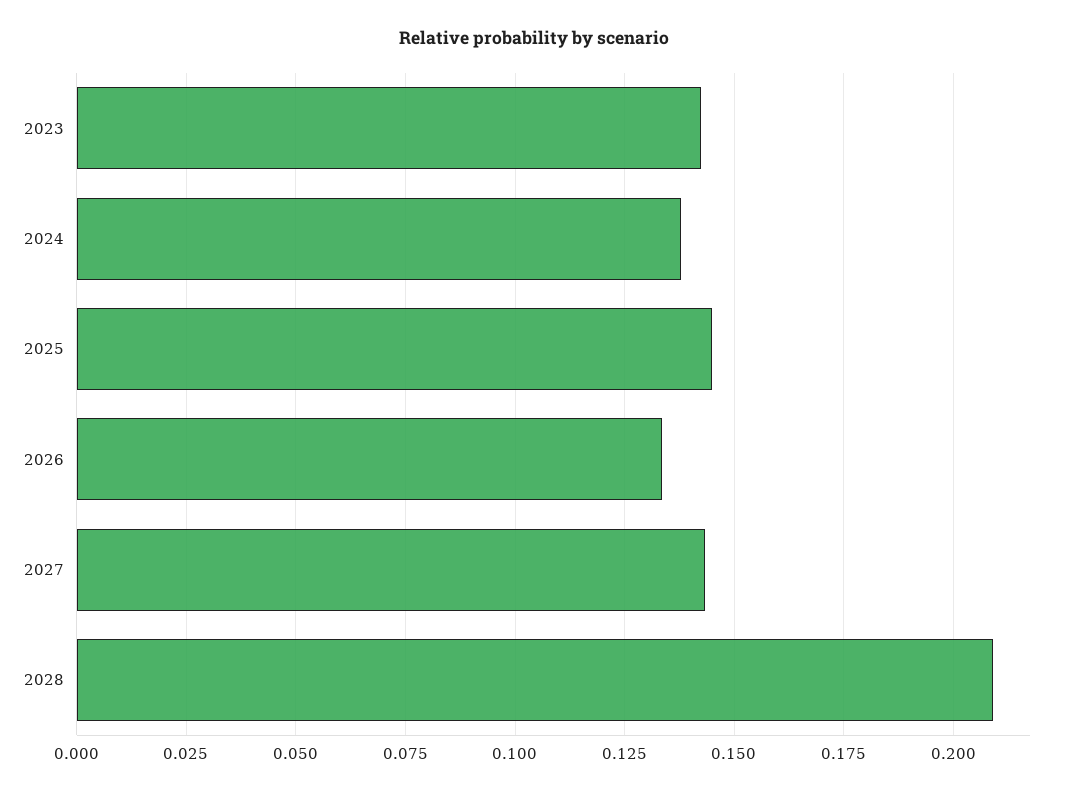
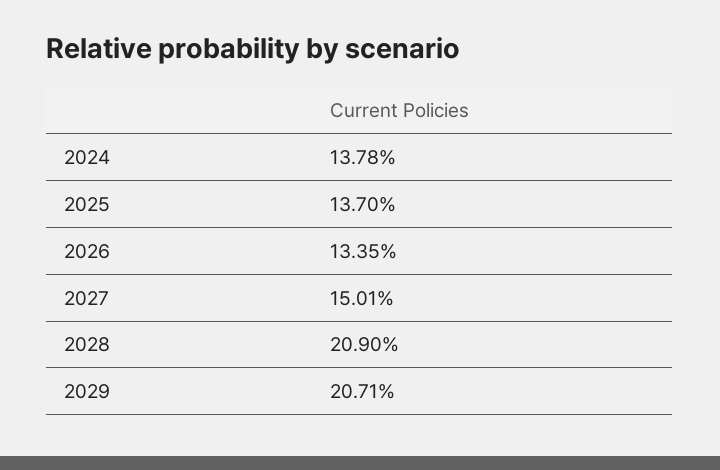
2023: 0.1425 -> none
2025: 0.145 -> 0.137
2027: 0.1425 -> 0.1501
2029: none -> 0.2071

